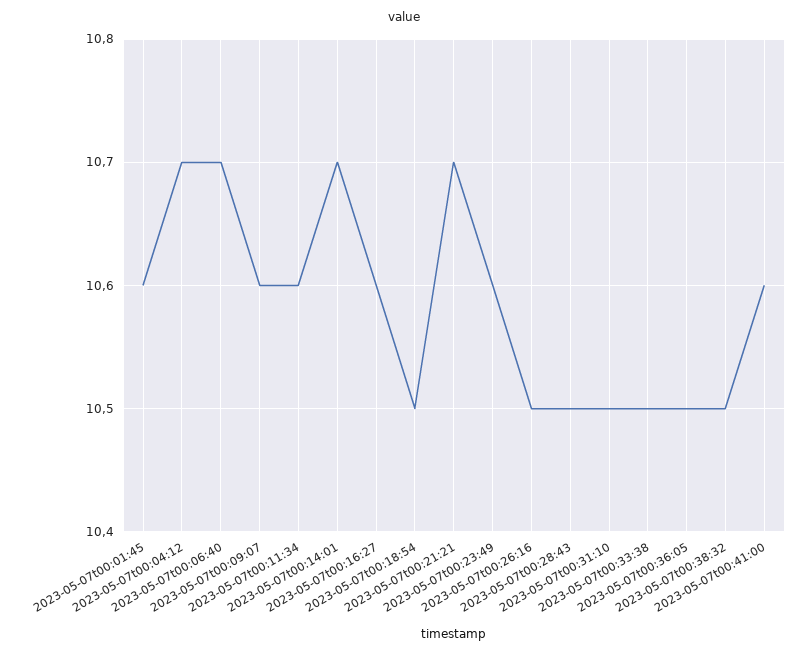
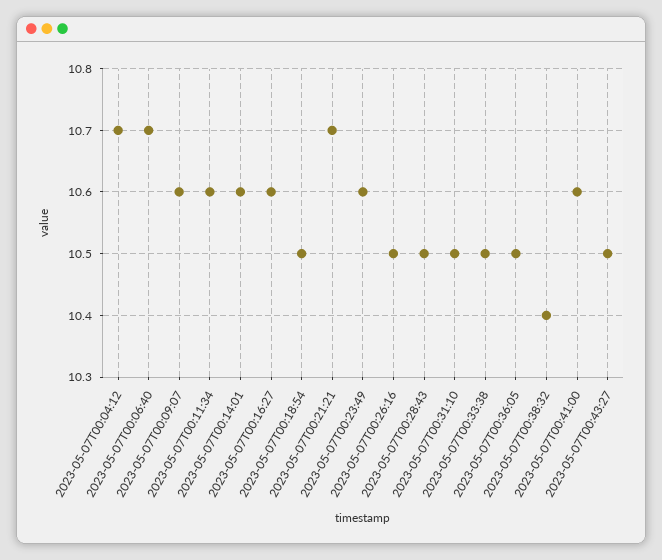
2023-05-07t00:01:45: 10.6 -> none
2023-05-07t00:14:01: 10.7 -> 10.6
2023-05-07t00:38:32: 10.5 -> 10.4
2023-05-07T00:43:27: none -> 10.5

